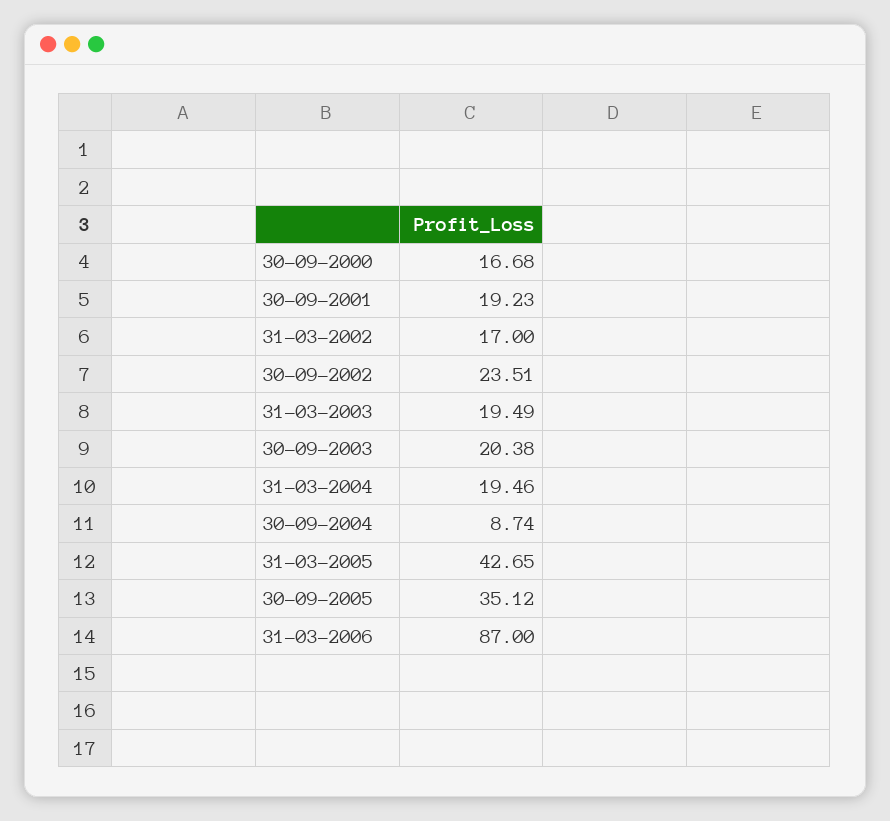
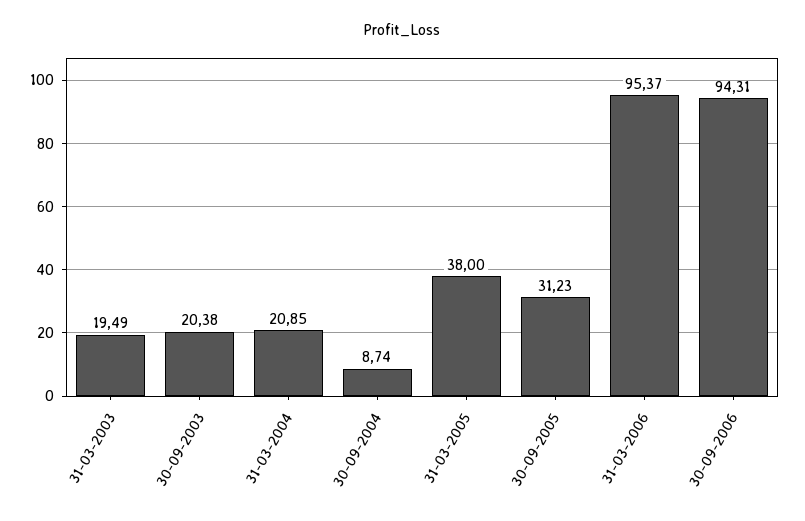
30-09-2000: 16.68 -> none
30-09-2001: 19.23 -> none
31-03-2002: 17 -> none
30-09-2002: 23.51 -> none
31-03-2004: 19.46 -> 20.85
31-03-2005: 42.65 -> 38
30-09-2005: 35.12 -> 31.23
31-03-2006: 87 -> 95.37
30-09-2006: none -> 94.31

